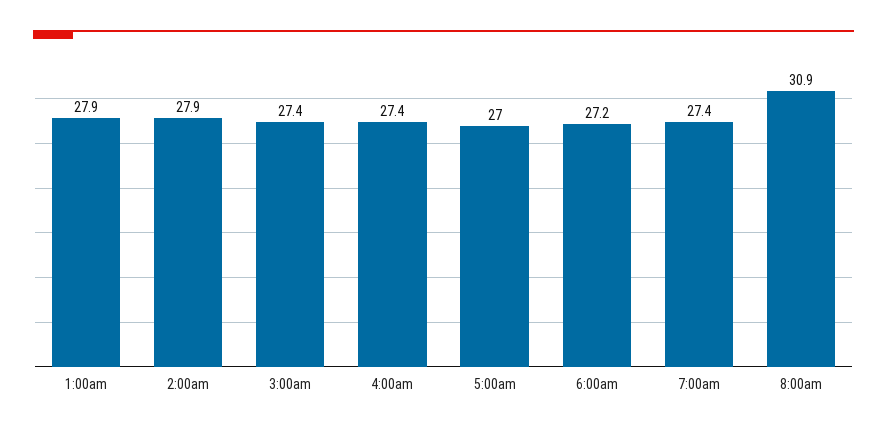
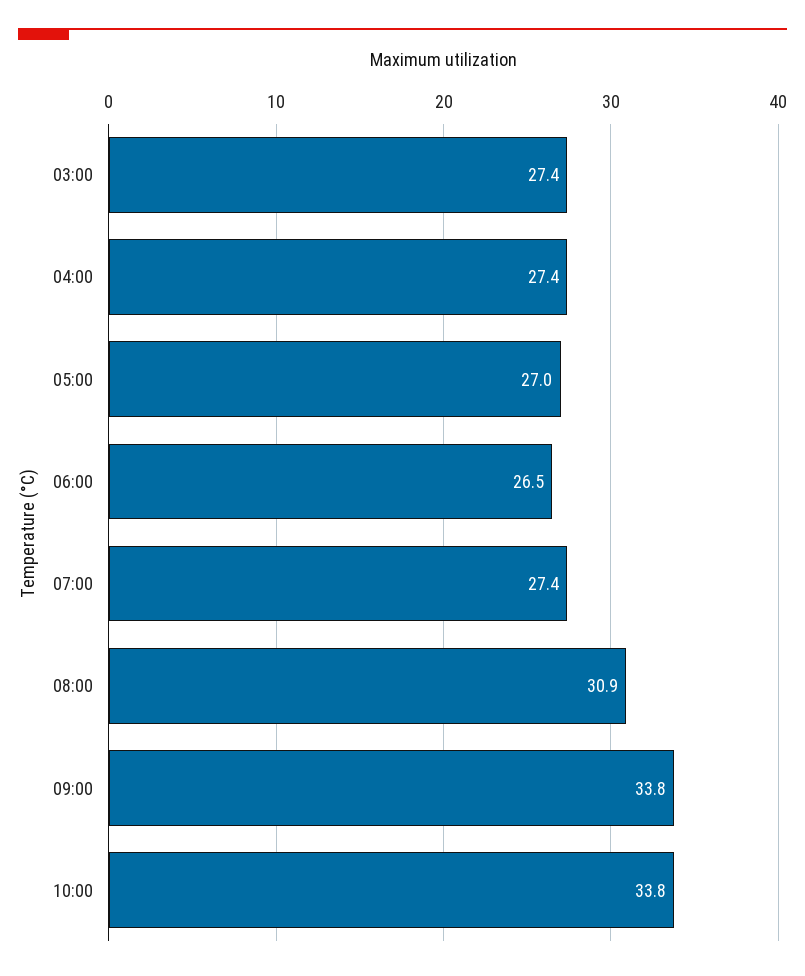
1:00am: 27.9 -> none
2:00am: 27.9 -> none
6:00am: 27.2 -> 26.5
09:00: none -> 33.8
10:00: none -> 33.8

